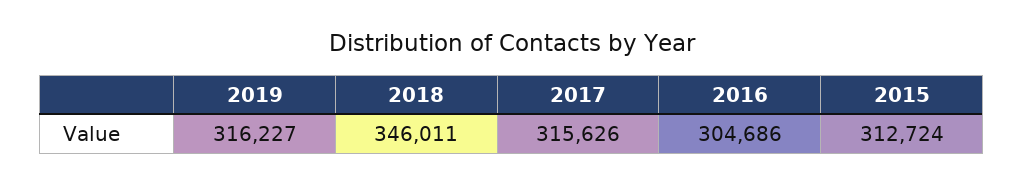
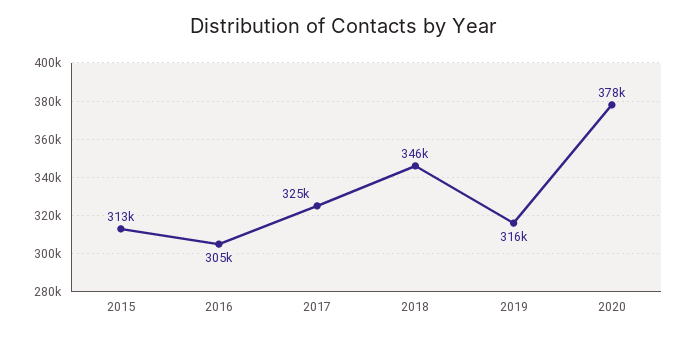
2017: 315626 -> 325000
2020: none -> 378000

